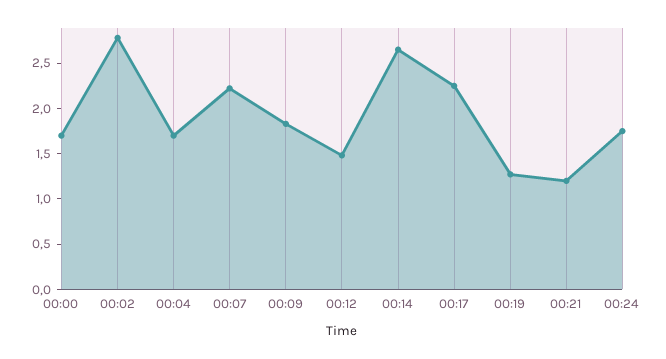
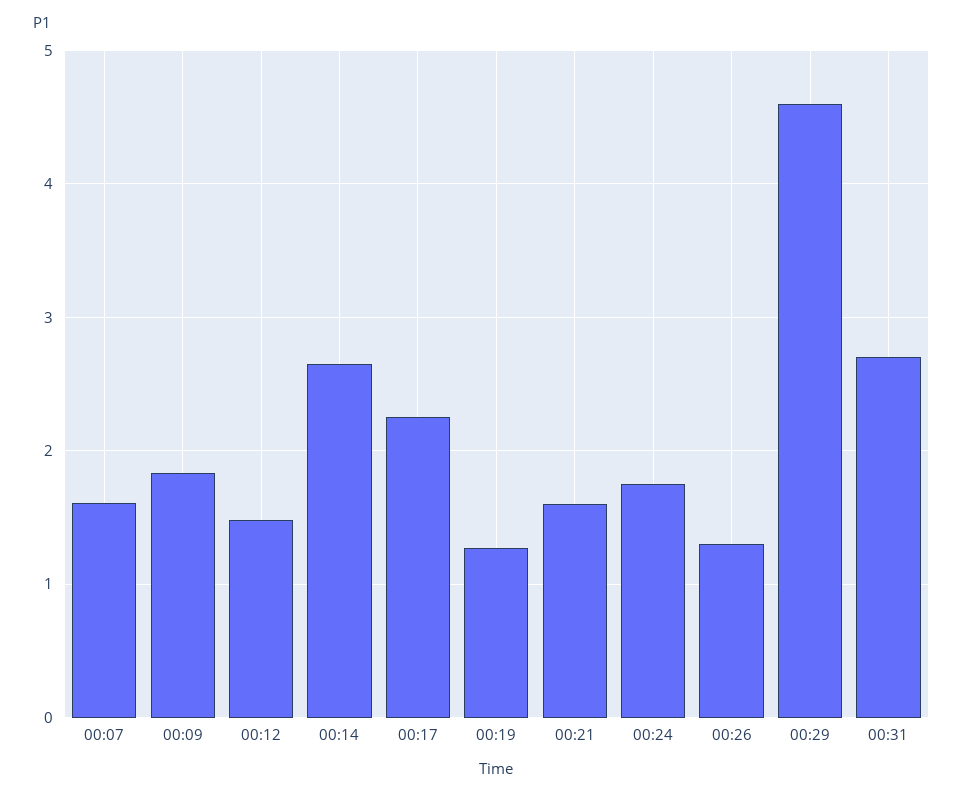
00:00: 1.7 -> none
00:02: 2.8 -> none
00:04: 1.7 -> none
00:07: 2.2 -> 1.6
00:21: 1.2 -> 1.6
00:26: none -> 1.3
00:29: none -> 4.6
00:31: none -> 2.7

